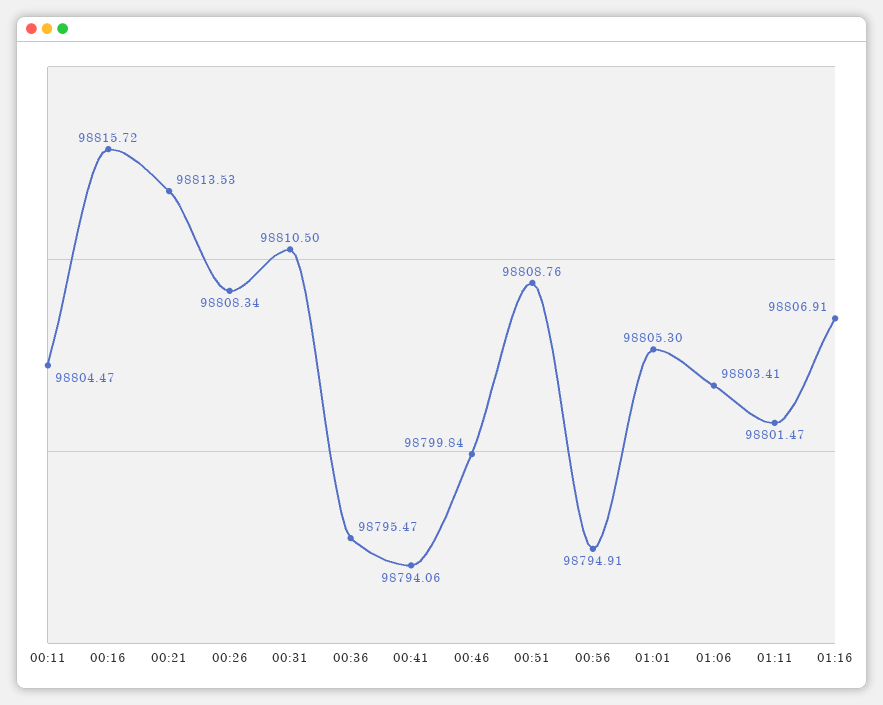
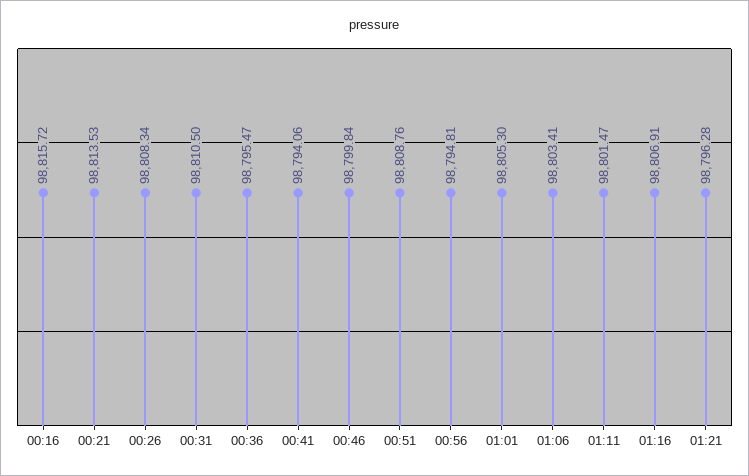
00:11: 98804.47 -> none
00:56: 98794.91 -> 98794.81
01:21: none -> 98796.28

